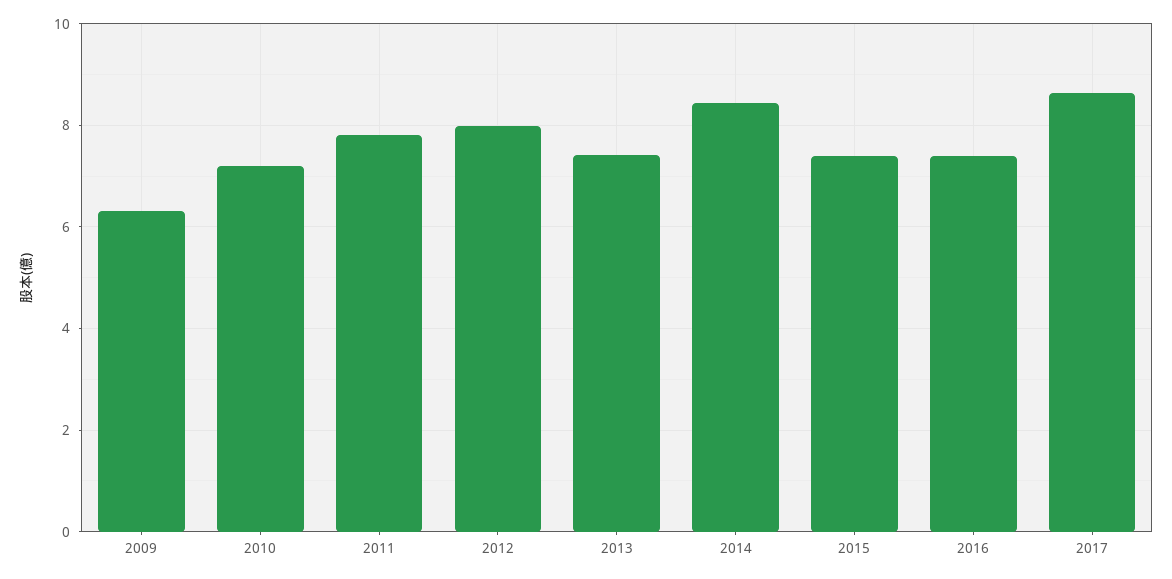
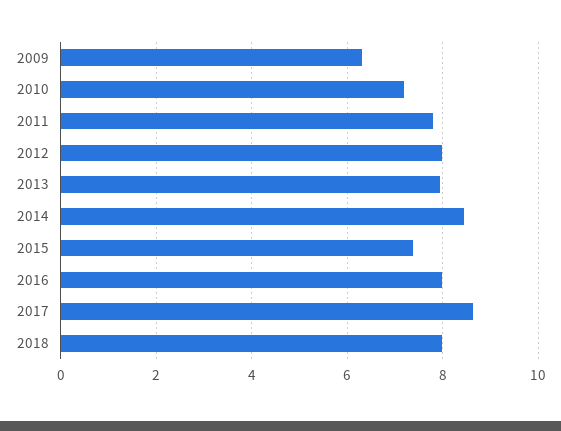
2013: 7.4 -> 8
2016: 7.4 -> 8
2018: none -> 8

